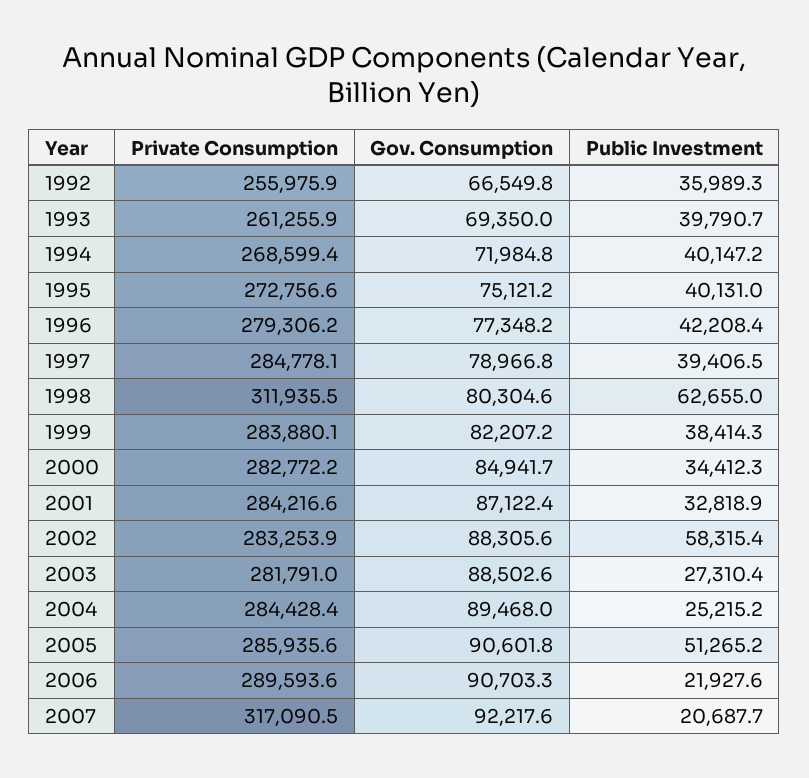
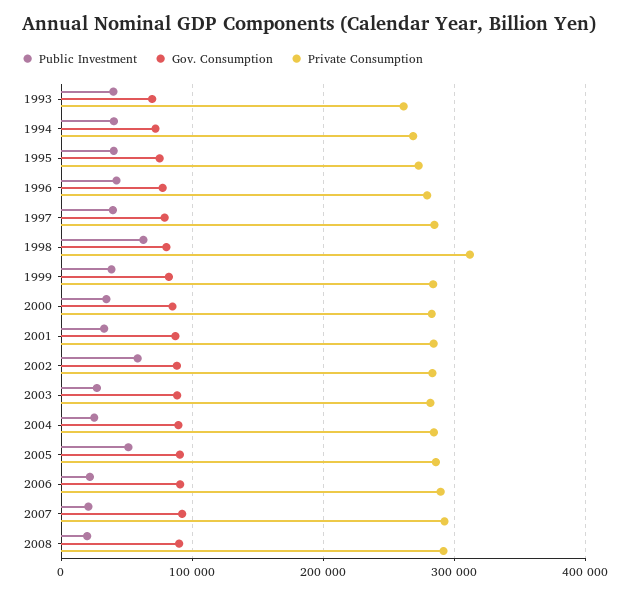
Private Consumption, 1992: 255975.9 -> none
Gov. Consumption, 1992: 66549.8 -> none
Public Investment, 1992: 35989.3 -> none
Private Consumption, 2007: 317090.5 -> 290000
Public Investment, 2008: none -> 20000
Gov. Consumption, 2008: none -> 90000
Private Consumption, 2008: none -> 290000

